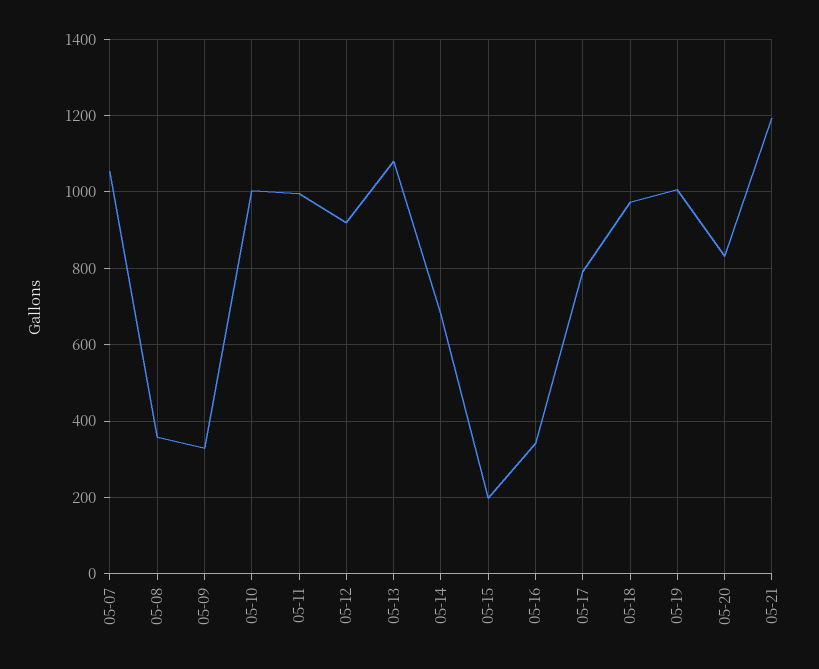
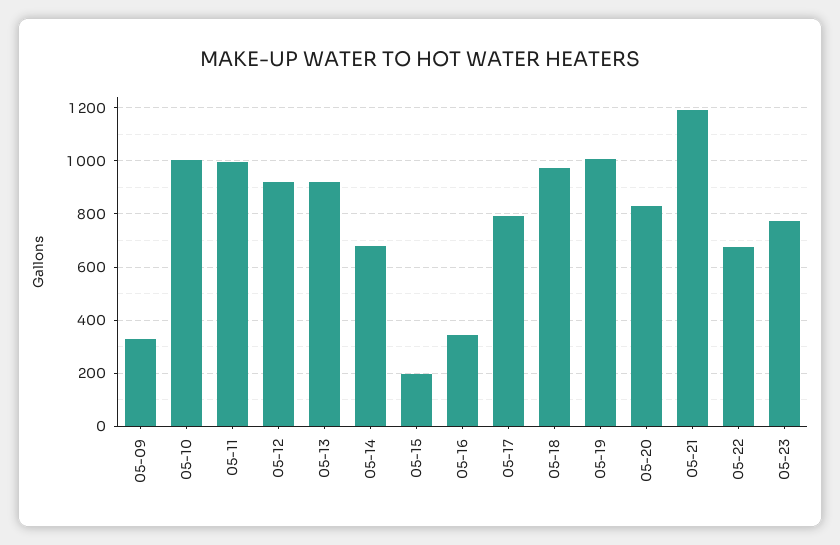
05-07: 1060 -> none
05-08: 360 -> none
05-13: 1080 -> 925
05-22: none -> 675
05-23: none -> 775

